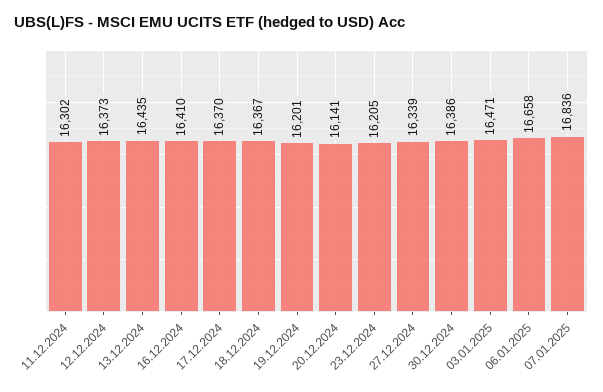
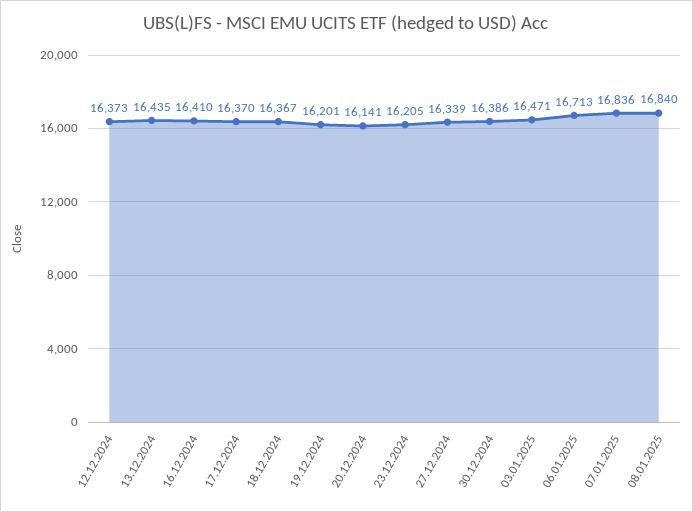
11.12.2024: 16302 -> none
06.01.2025: 16658 -> 16713
08.01.2025: none -> 16840

